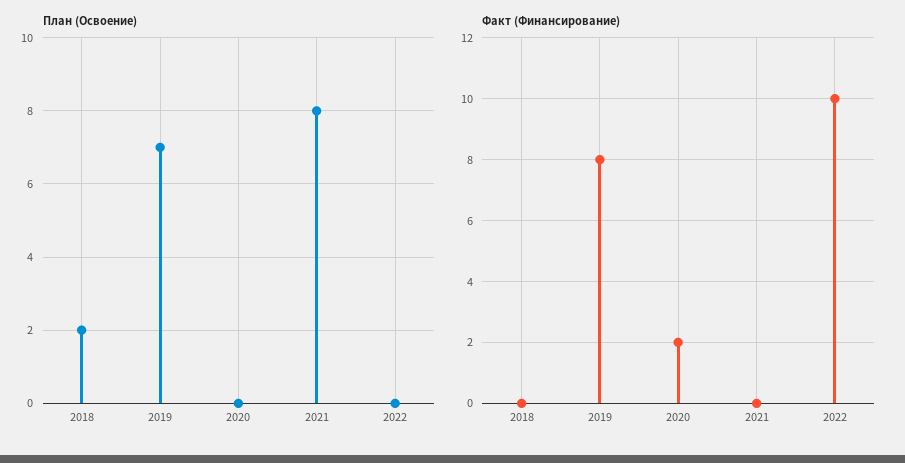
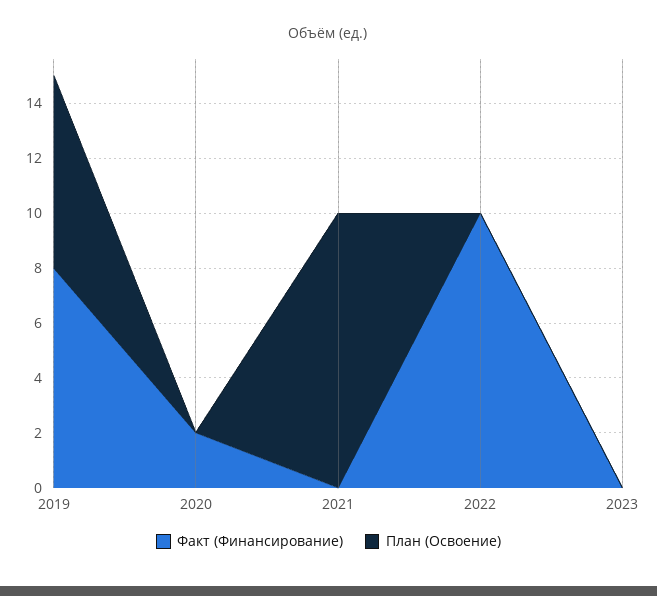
План (Освоение), 2018: 2 -> none
План (Освоение), 2021: 8 -> 10
Факт (Финансирование), 2018: 0 -> none
Факт (Финансирование), 2023: none -> 0
План (Освоение), 2023: none -> 0

